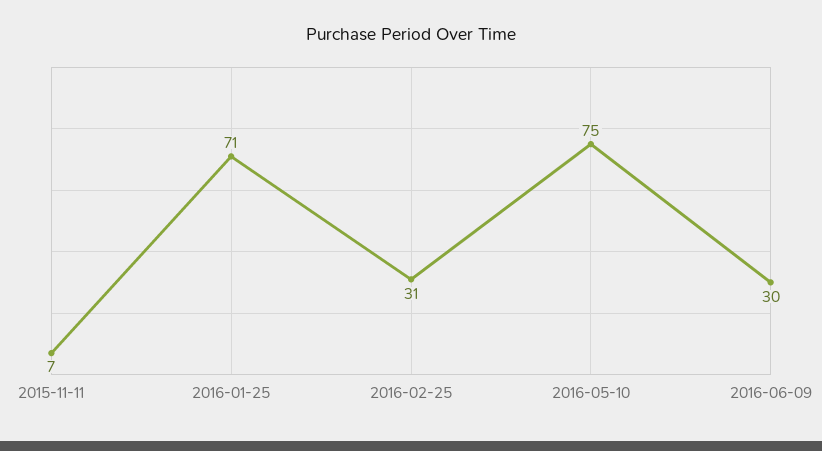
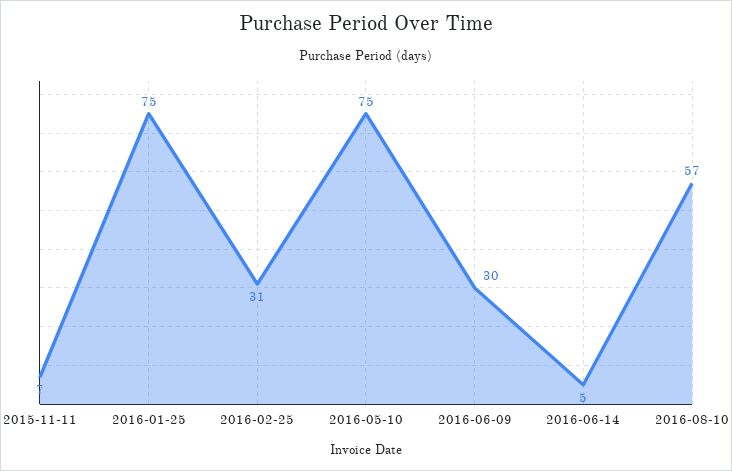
2016-01-25: 71 -> 75
2016-06-14: none -> 5
2016-08-10: none -> 57

